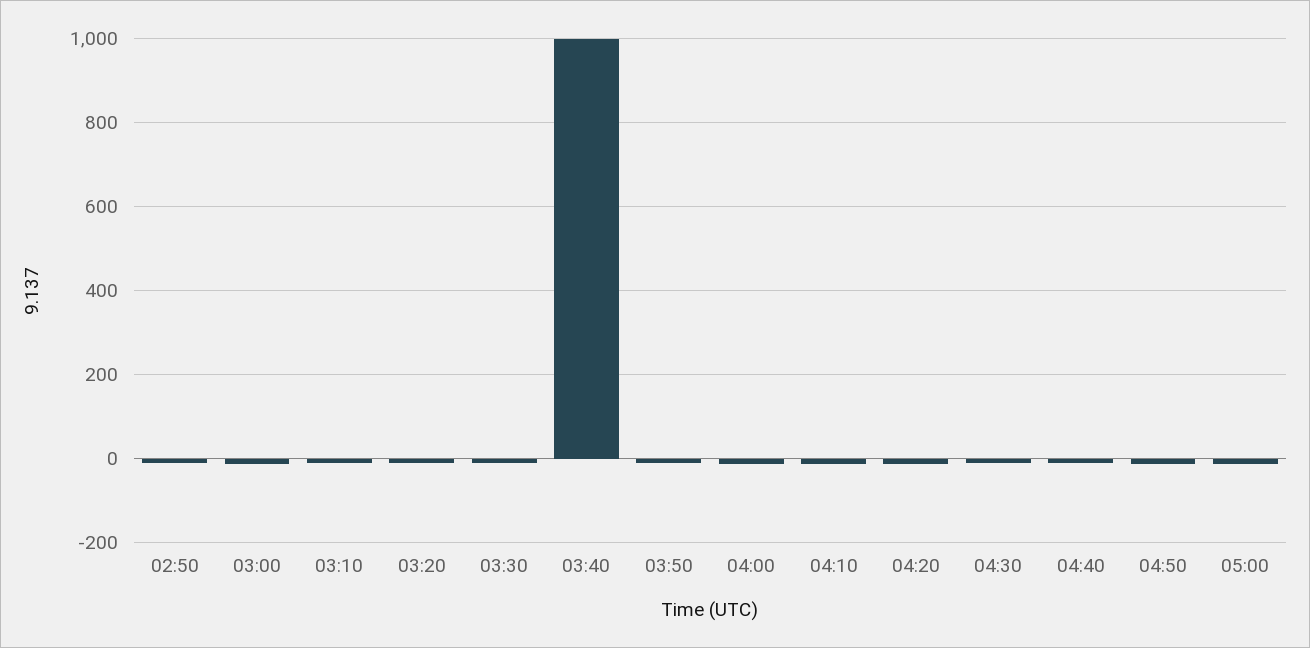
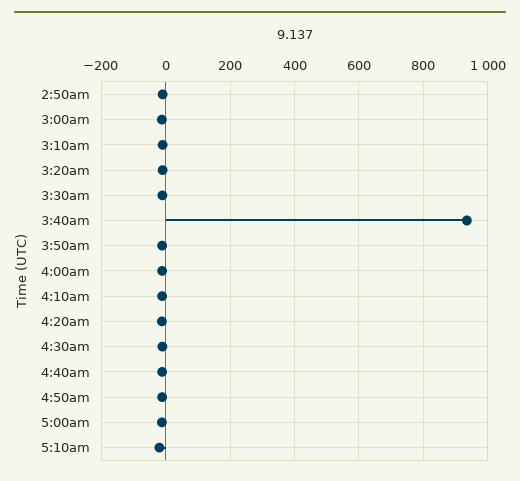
03:40: 1000 -> 940
5:10am: none -> -20

